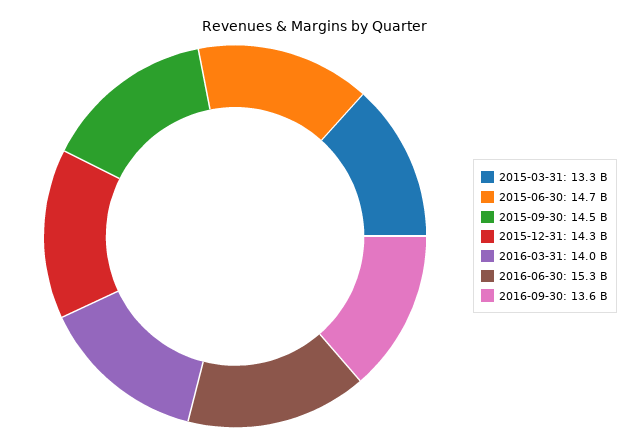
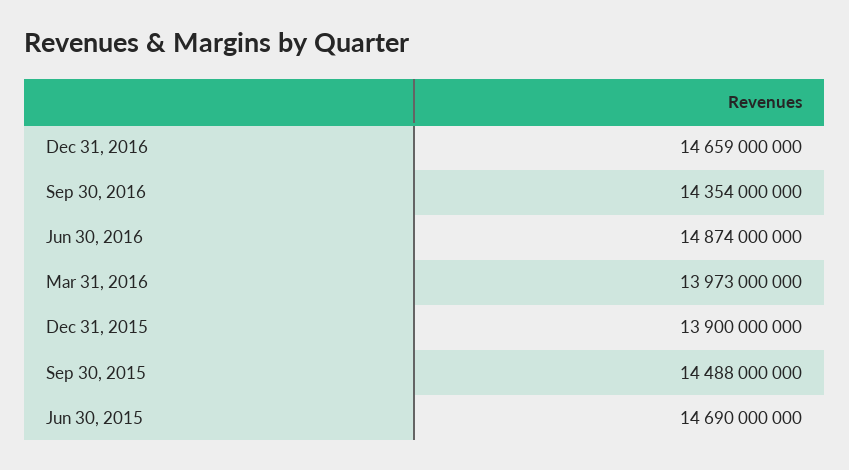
2015-03-31: 13300000000 -> none
2015-12-31: 14300000000 -> 13900000000
2016-06-30: 15300000000 -> 14874000000
2016-09-30: 13600000000 -> 14354000000
Dec 31, 2016: none -> 14659000000

